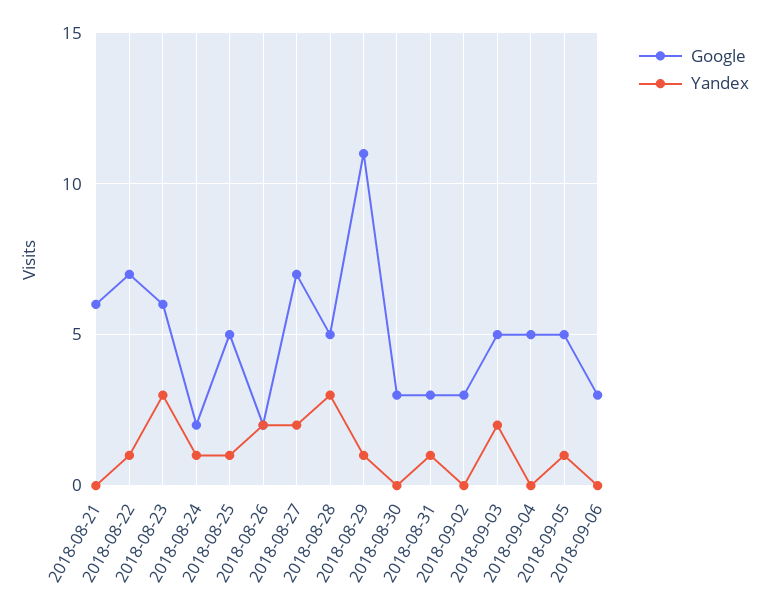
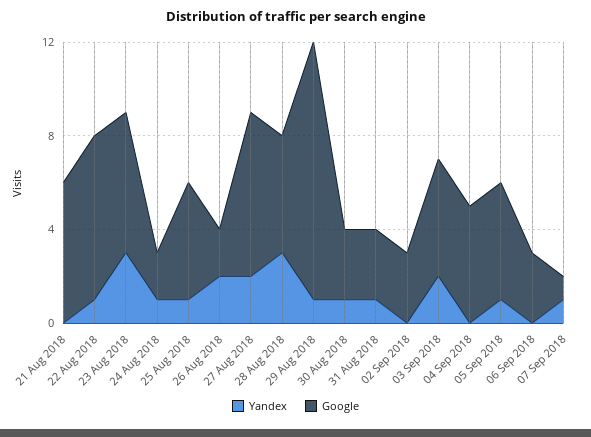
Yandex, 2018-08-30: 0 -> 1
Yandex, 07 Sep 2018: none -> 1
Google, 07 Sep 2018: none -> 1

